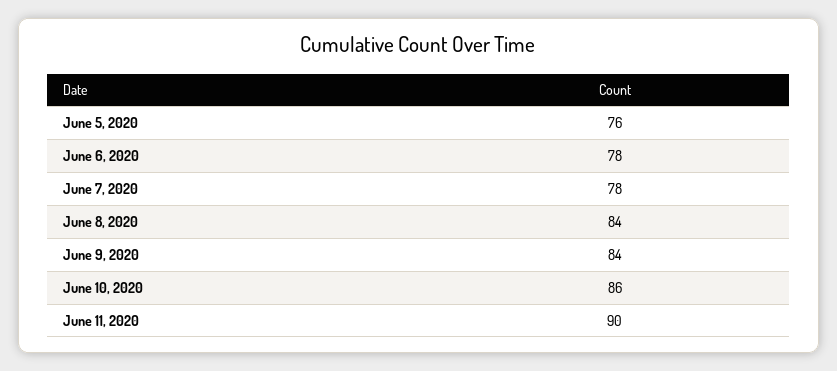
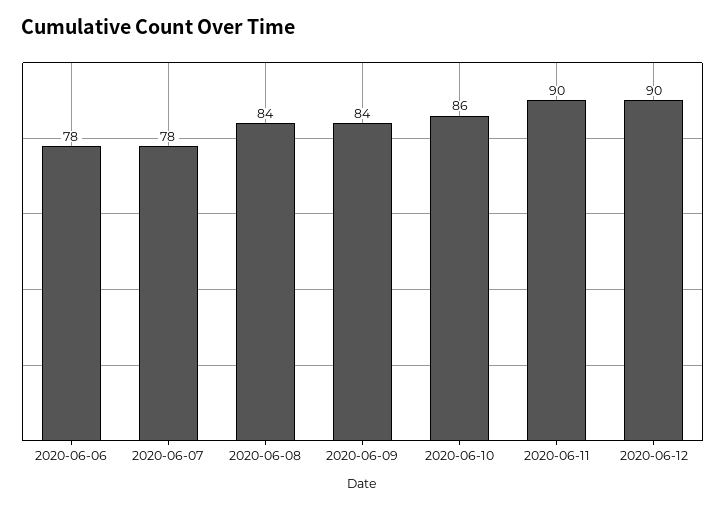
June 5, 2020: 76 -> none
2020-06-12: none -> 90

